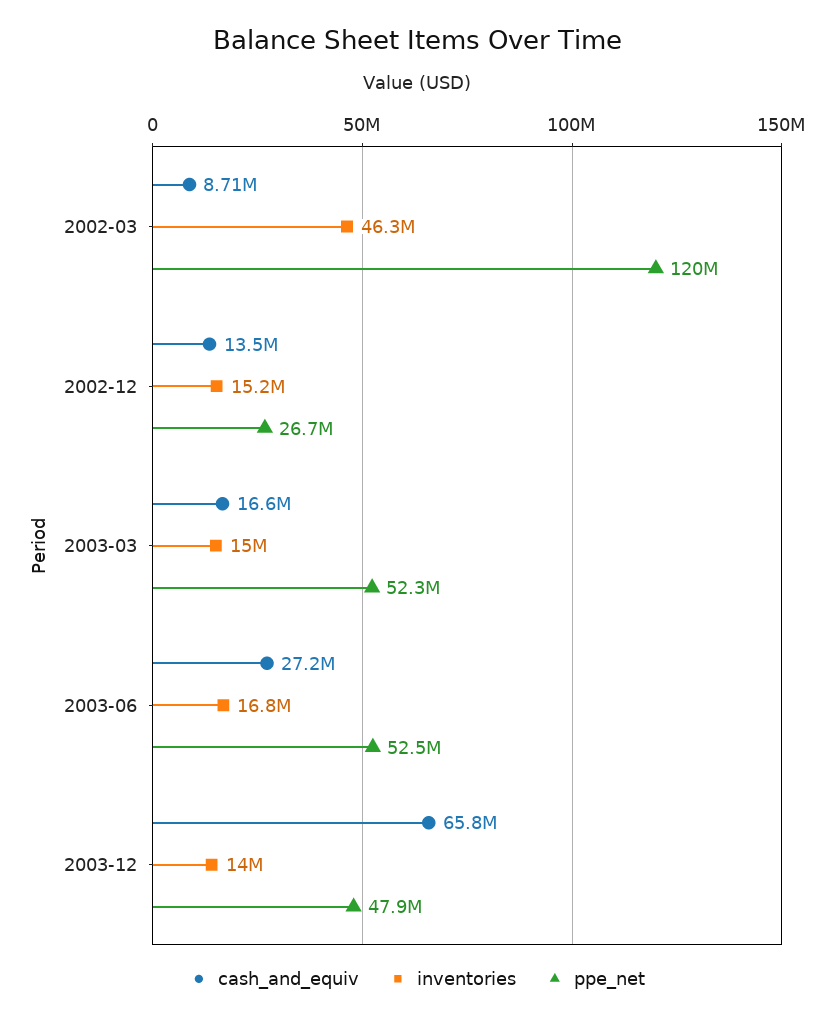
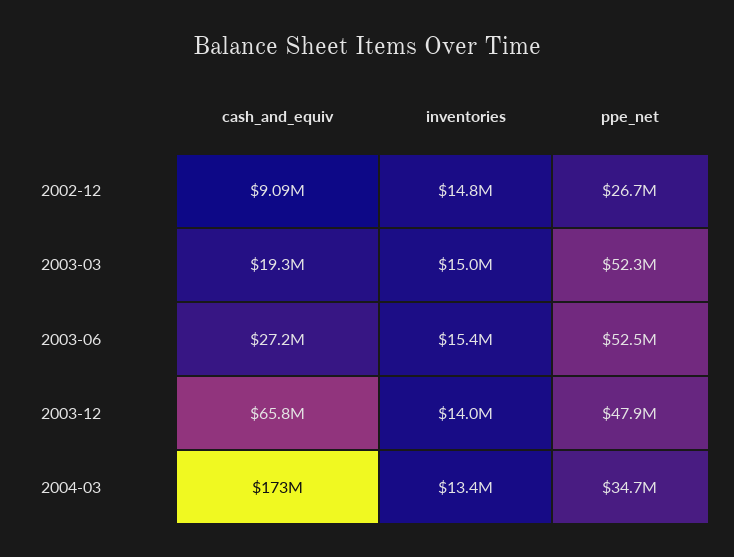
cash_and_equiv, 2002-03: 8710000 -> none
inventories, 2002-03: 46300000 -> none
ppe_net, 2002-03: 120000000 -> none
cash_and_equiv, 2002-12: 13500000 -> 9090000
inventories, 2002-12: 15200000 -> 14800000
cash_and_equiv, 2003-03: 16600000 -> 19300000
inventories, 2003-06: 16800000 -> 15400000
cash_and_equiv, 2004-03: none -> 173000000
inventories, 2004-03: none -> 13400000
ppe_net, 2004-03: none -> 34700000

